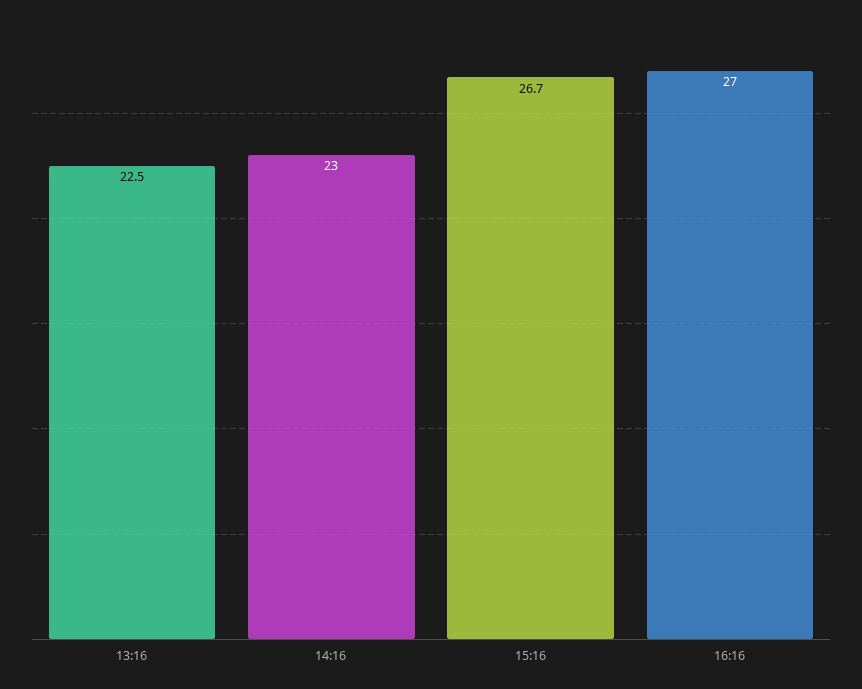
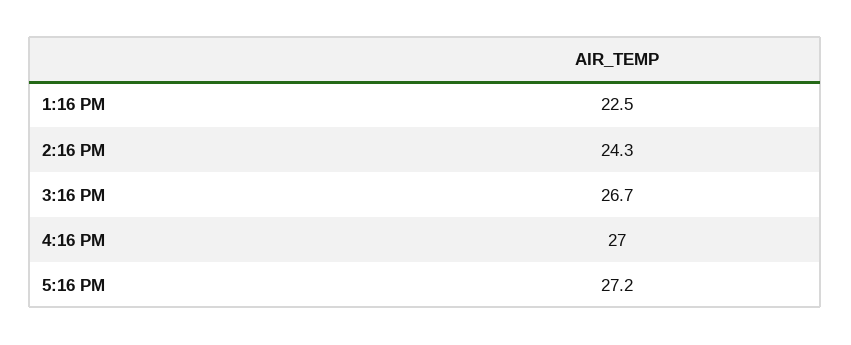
14:16: 23 -> 24.3
5:16 PM: none -> 27.2

